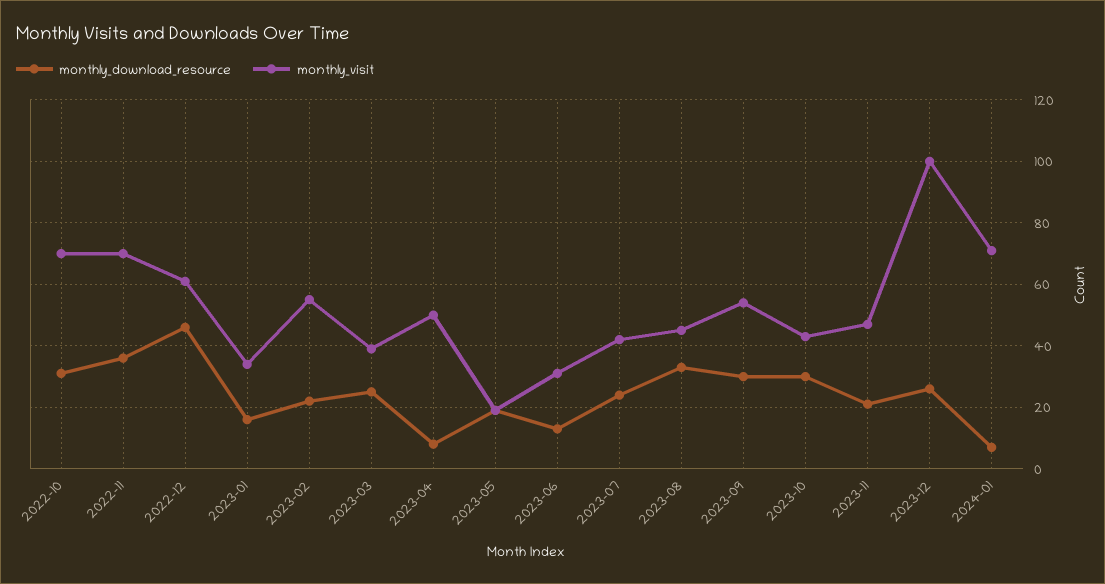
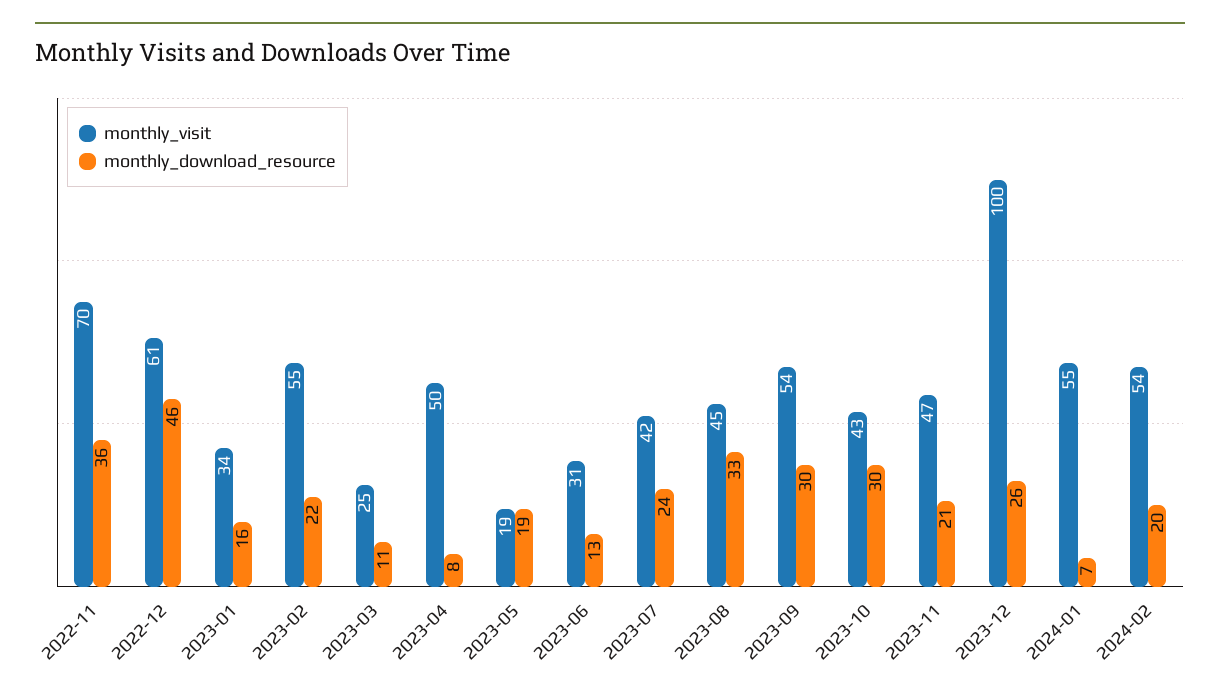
monthly_download_resource, 2022-10: 30 -> none
monthly_visit, 2022-10: 70 -> none
monthly_download_resource, 2023-03: 25 -> 11
monthly_visit, 2023-03: 40 -> 25
monthly_visit, 2024-01: 70 -> 55
monthly_visit, 2024-02: none -> 54
monthly_download_resource, 2024-02: none -> 20

